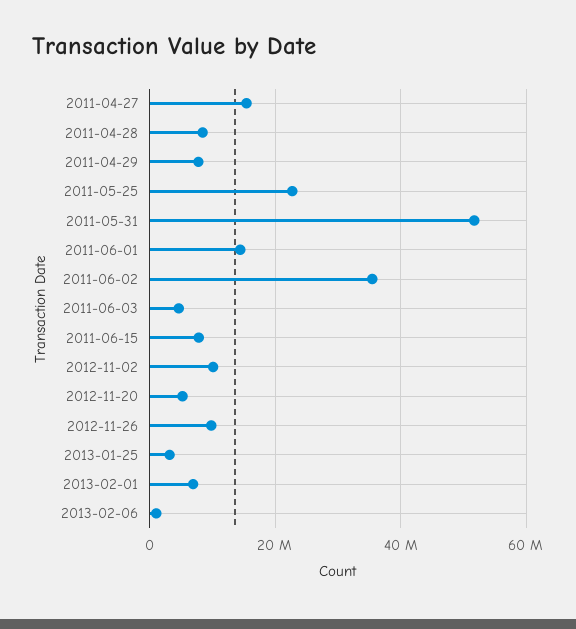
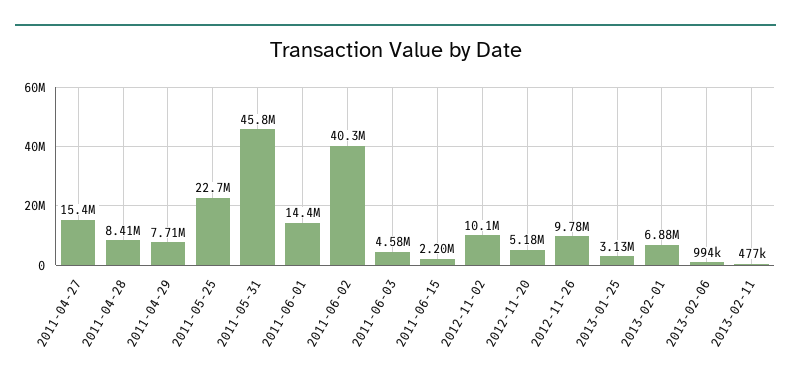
2011-05-31: 52000000 -> 45800000
2011-06-02: 36000000 -> 40300000
2011-06-15: 8000000 -> 2200000
2013-02-11: none -> 477000

